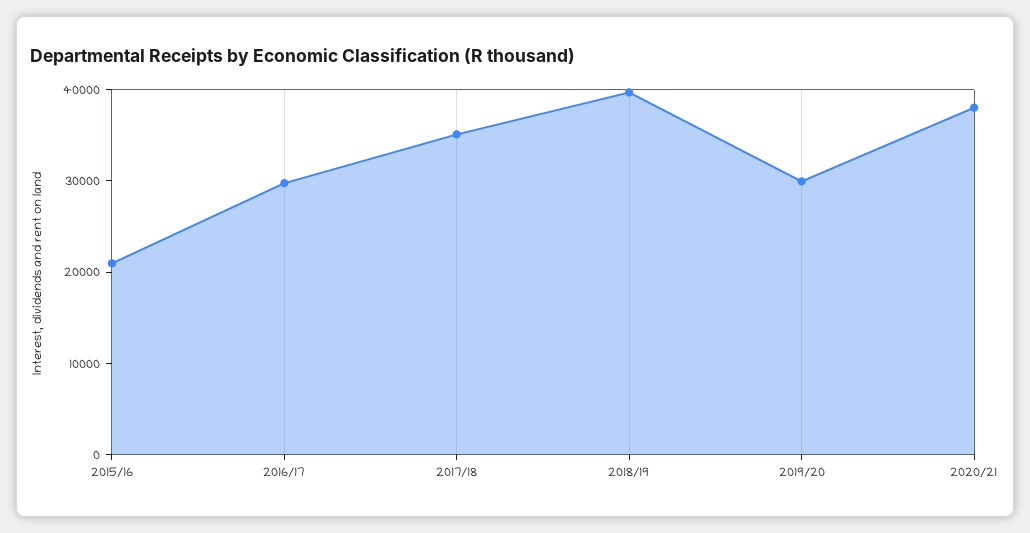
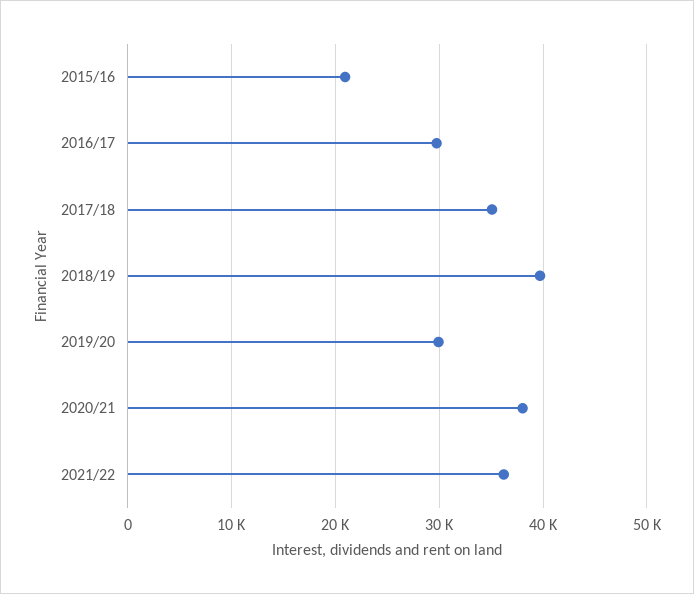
2021/22: none -> 36000

